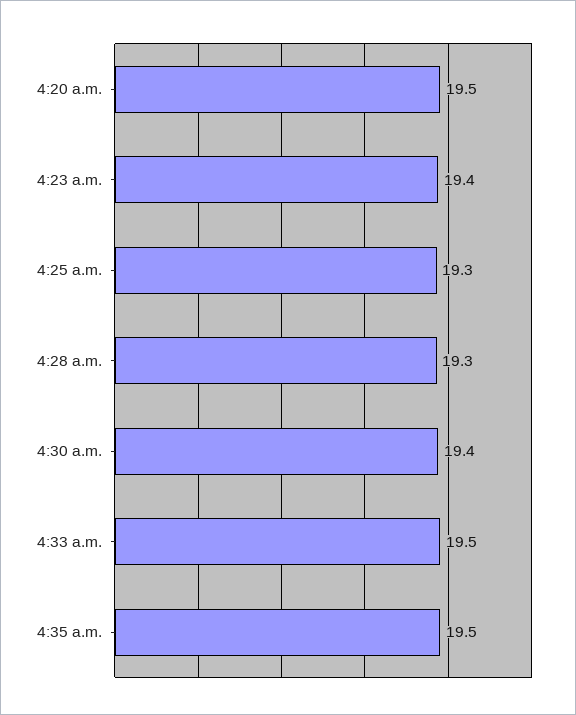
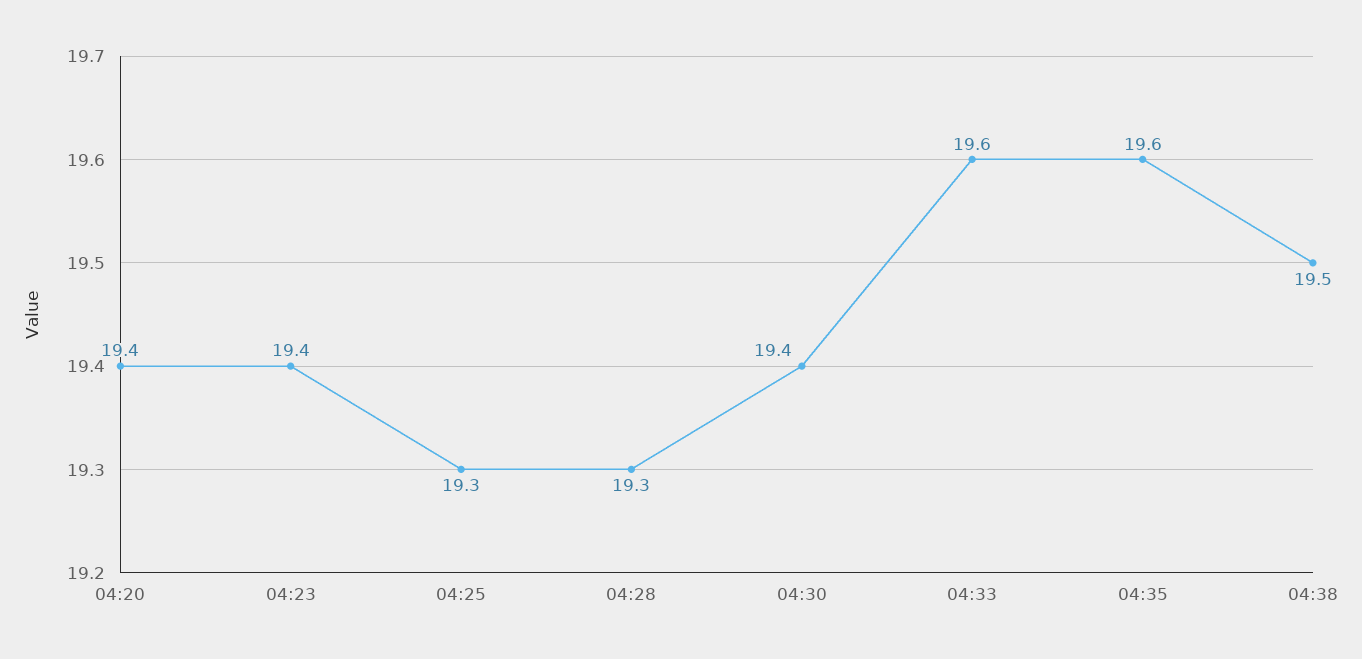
4:20 a.m.: 19.5 -> 19.4
4:33 a.m.: 19.5 -> 19.6
4:35 a.m.: 19.5 -> 19.6
04:38: none -> 19.5

